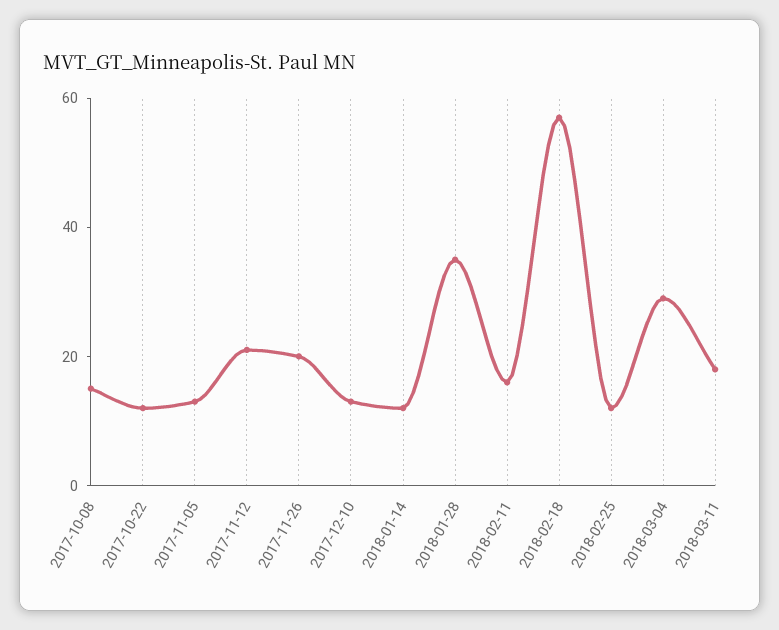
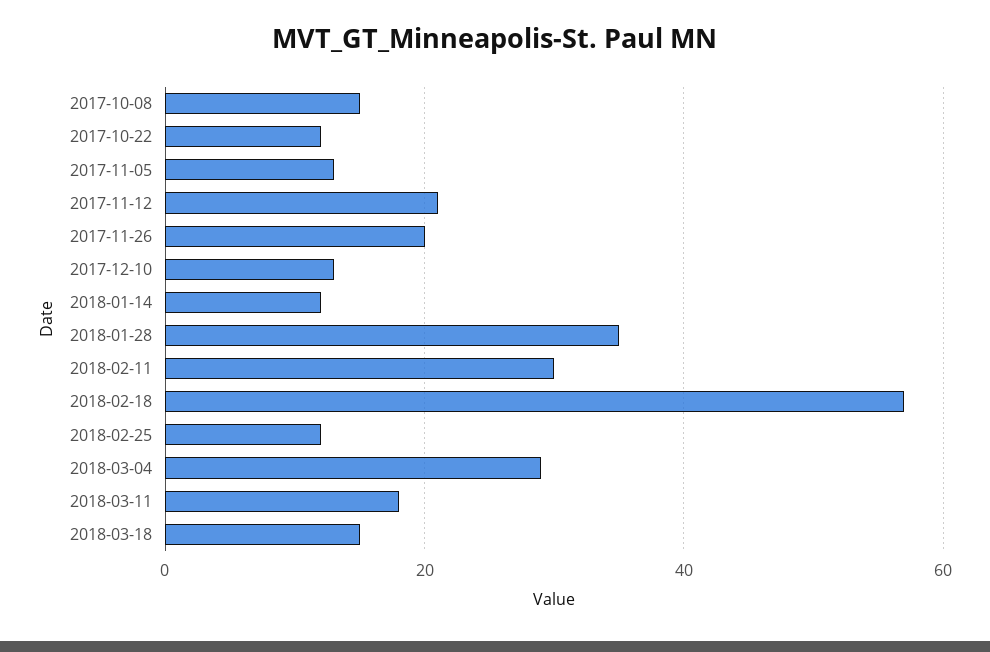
2018-02-11: 15 -> 30
2018-03-18: none -> 15

